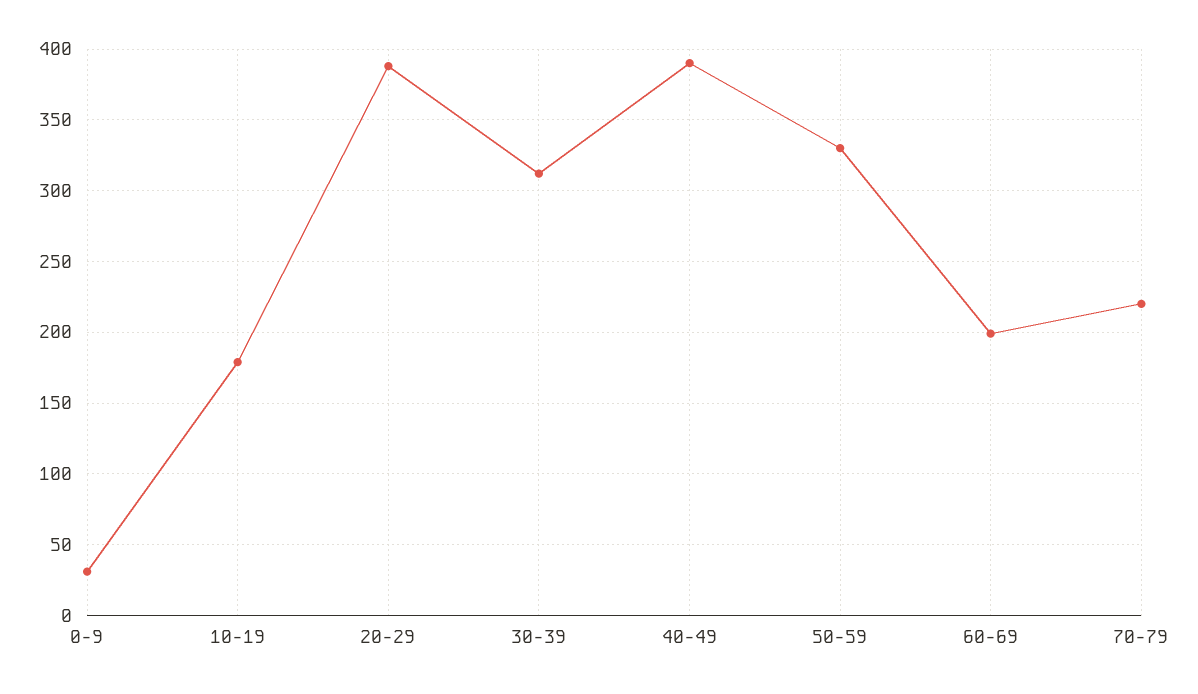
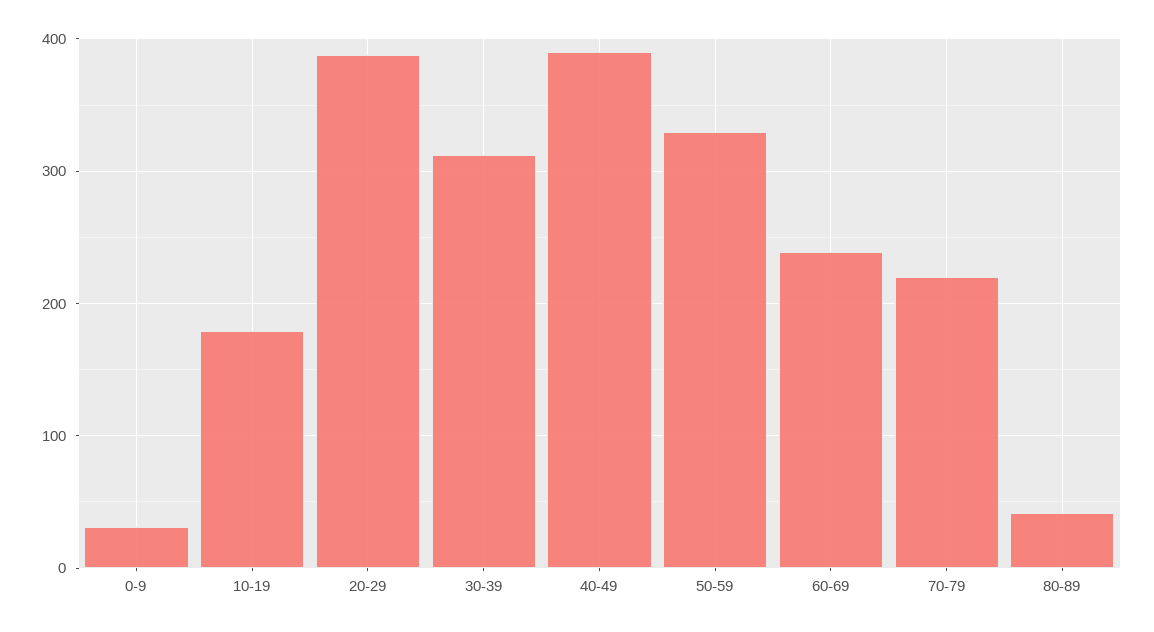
60-69: 200 -> 240
80-89: none -> 40

